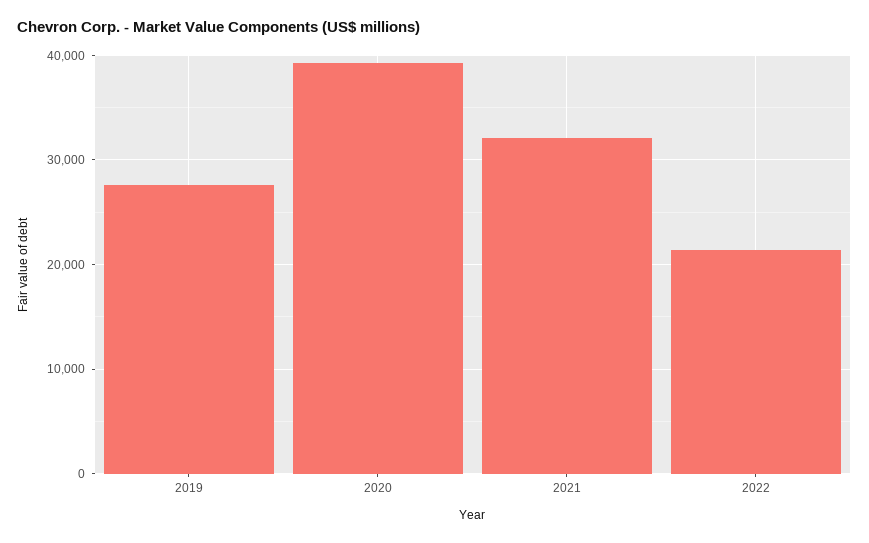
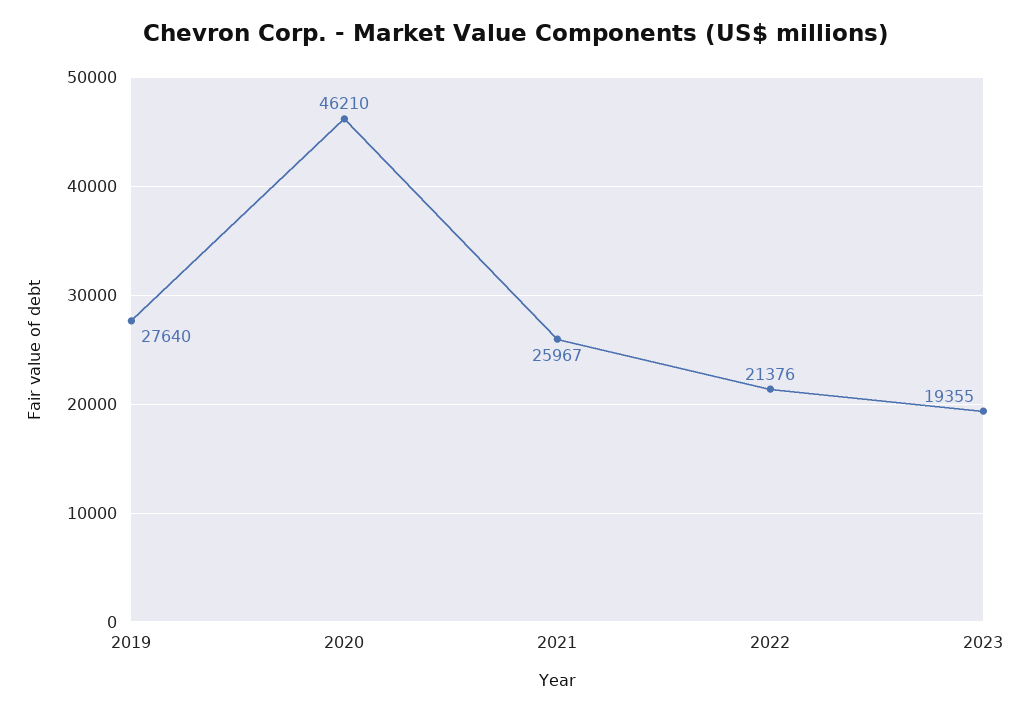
2020: 39000 -> 46210
2021: 32000 -> 25967
2023: none -> 19355

